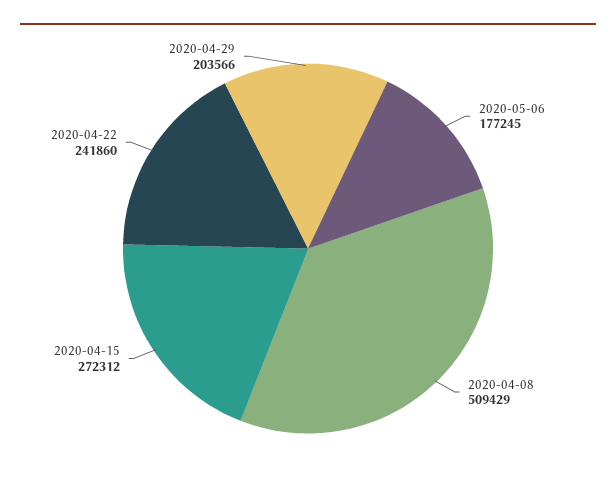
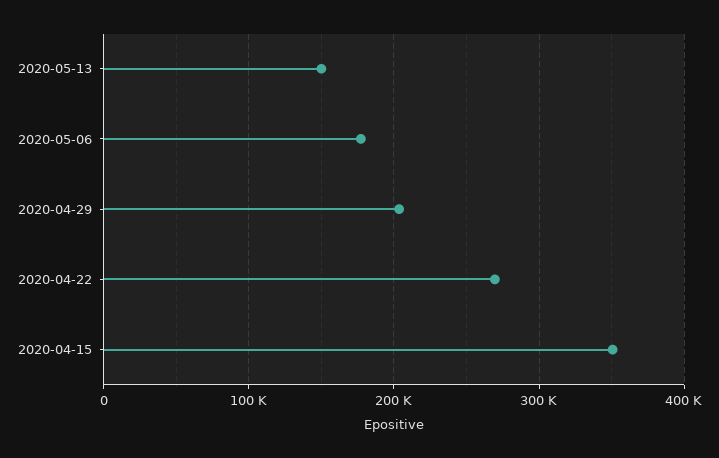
2020-04-08: 509429 -> none
2020-04-15: 272312 -> 350000
2020-04-22: 241860 -> 270000
2020-05-13: none -> 150000

